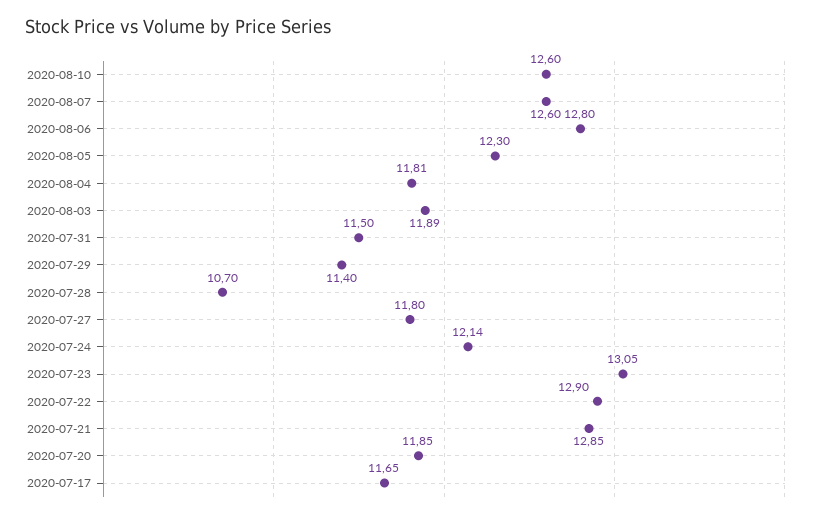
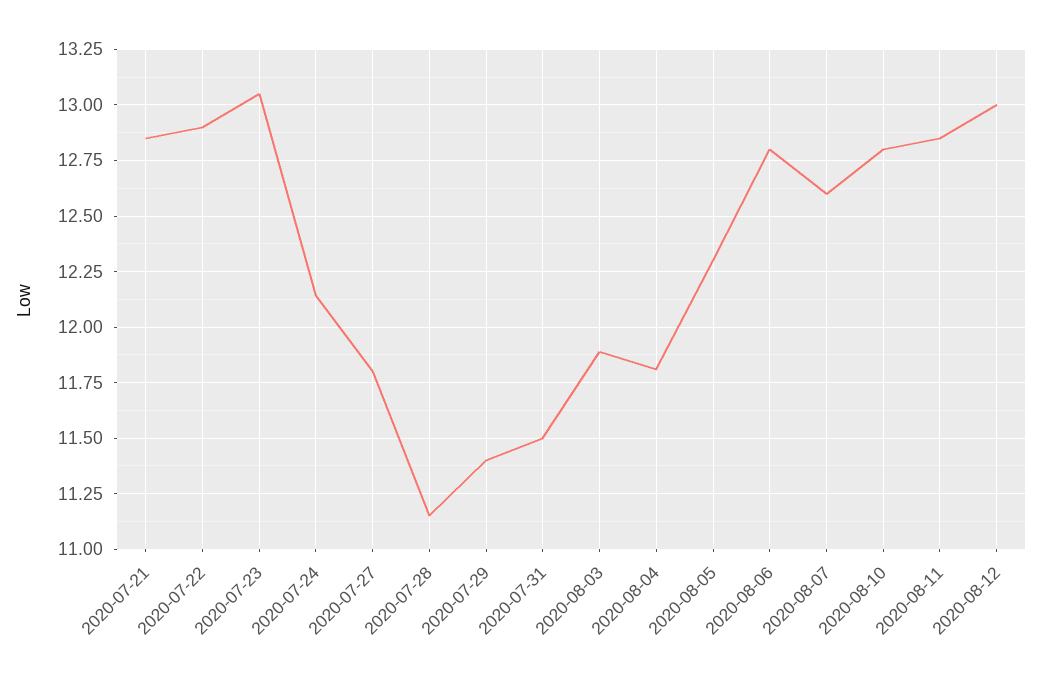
2020-08-10: 12.6 -> 12.8
2020-07-28: 10.7 -> 11.15
2020-07-20: 11.85 -> none
2020-07-17: 11.65 -> none
2020-08-11: none -> 12.85
2020-08-12: none -> 13

